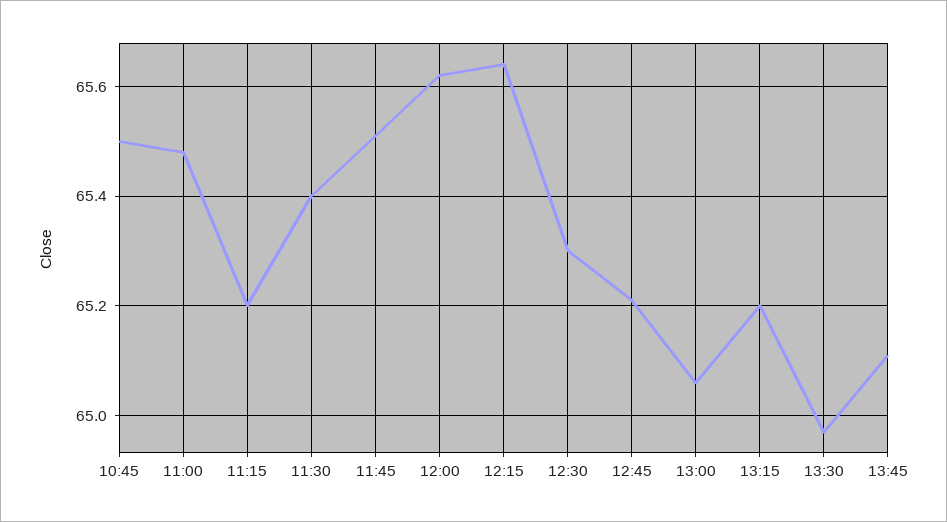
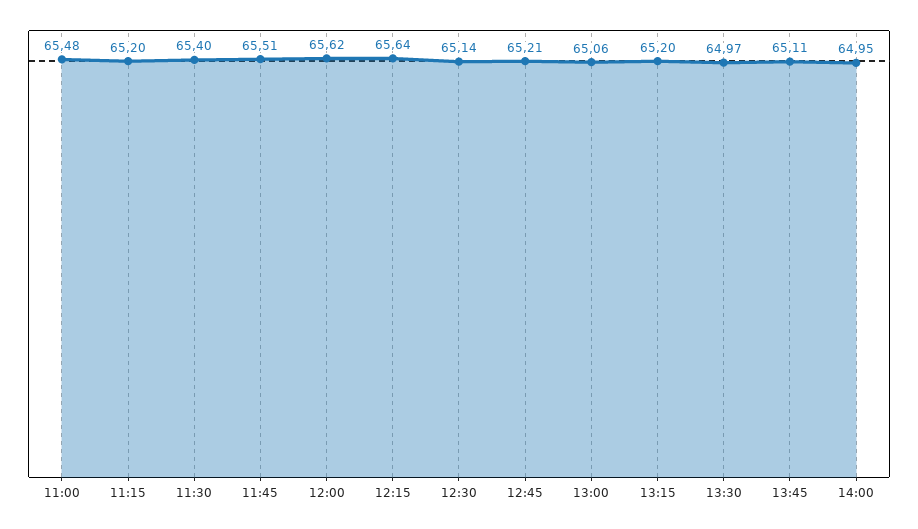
10:45: 65.5 -> none
12:30: 65.3 -> 65.14
14:00: none -> 64.95

